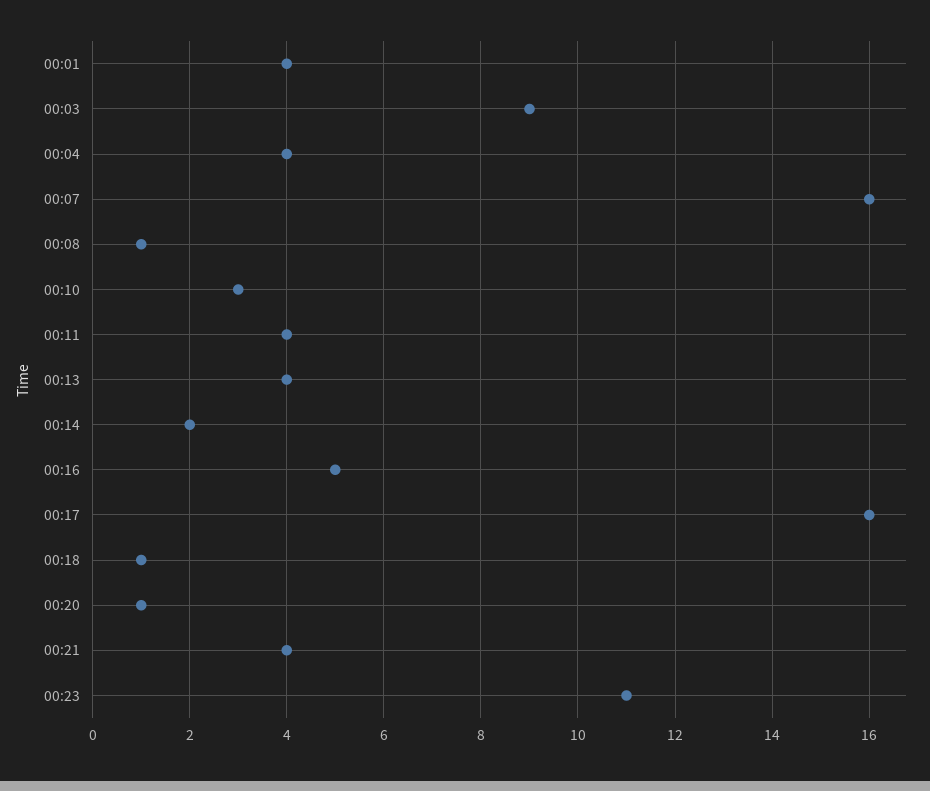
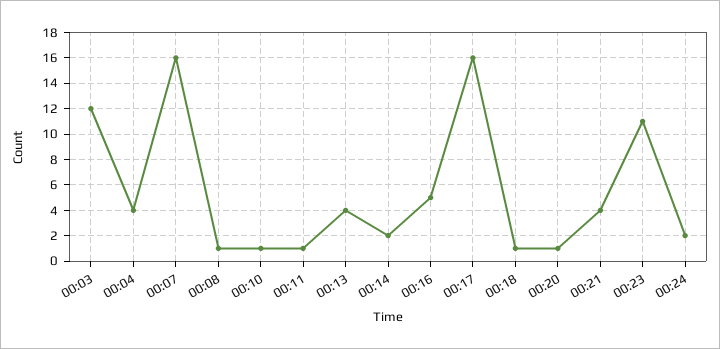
00:01: 4 -> none
00:03: 9 -> 12
00:10: 3 -> 1
00:11: 4 -> 1
00:24: none -> 2

